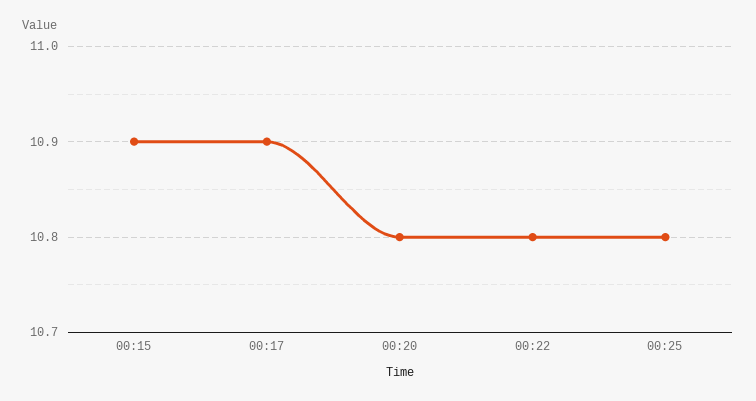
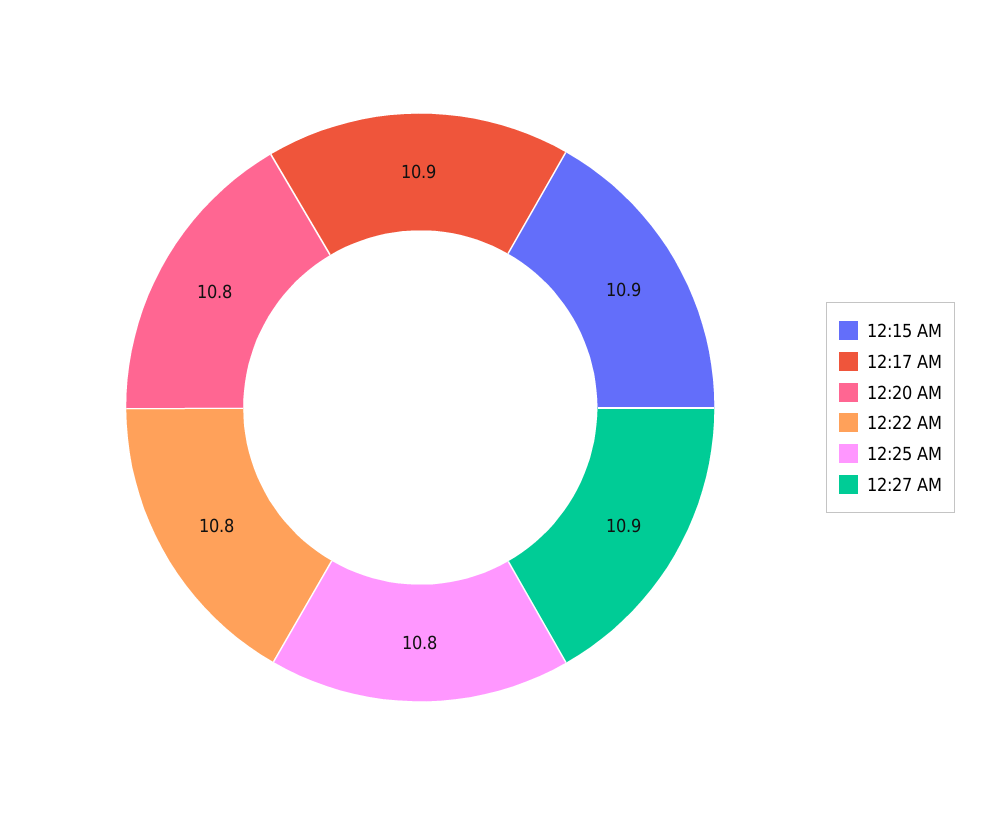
12:27 AM: none -> 10.9

